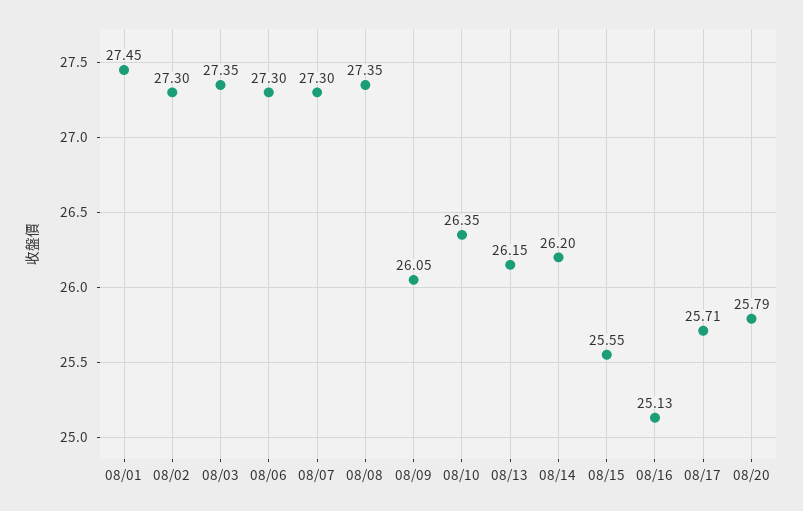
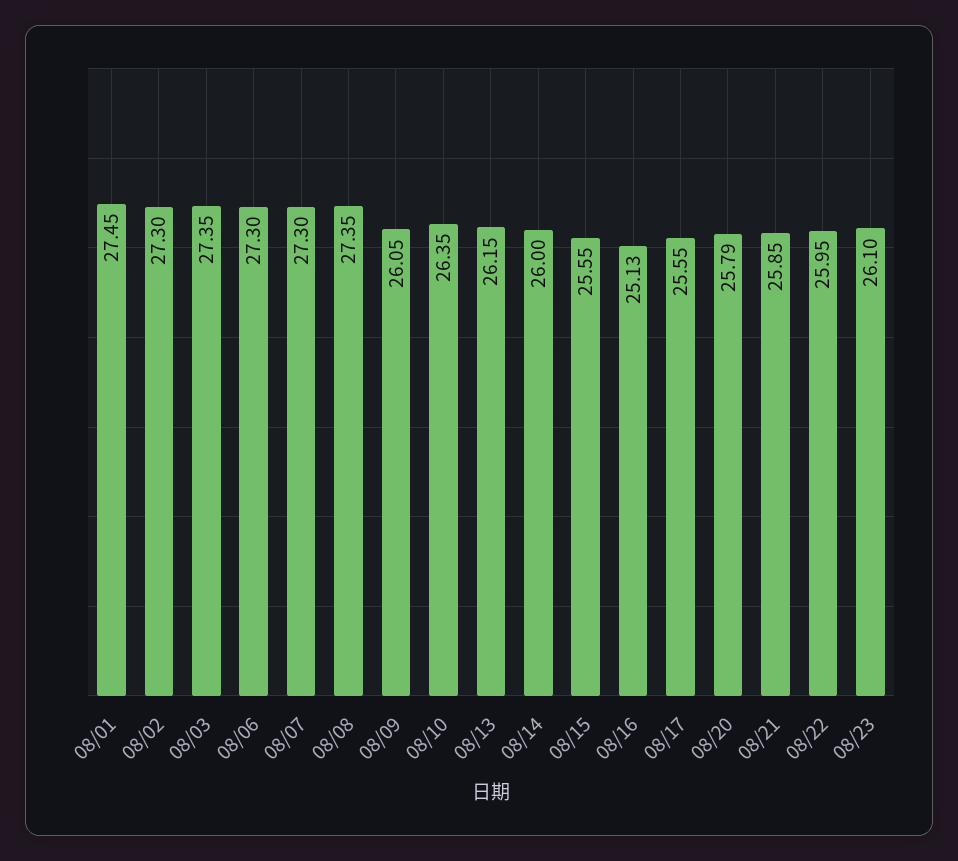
08/14: 26.2 -> 26
08/17: 25.71 -> 25.55
08/21: none -> 25.85
08/22: none -> 25.95
08/23: none -> 26.1

